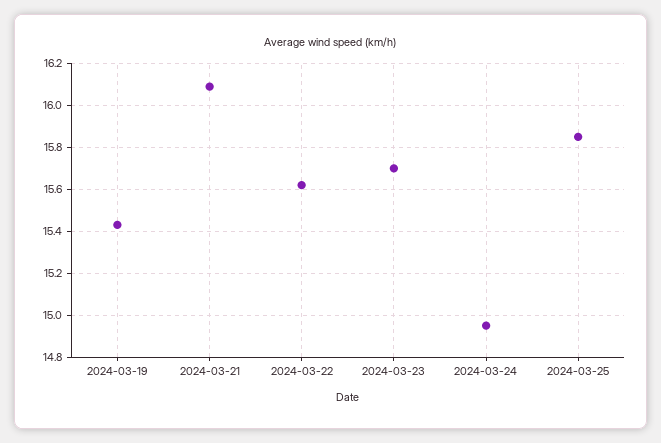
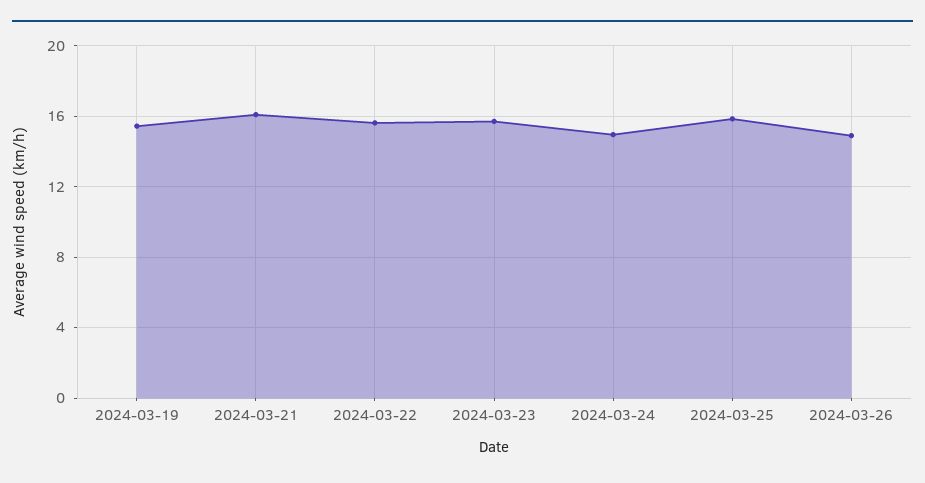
2024-03-26: none -> 15

